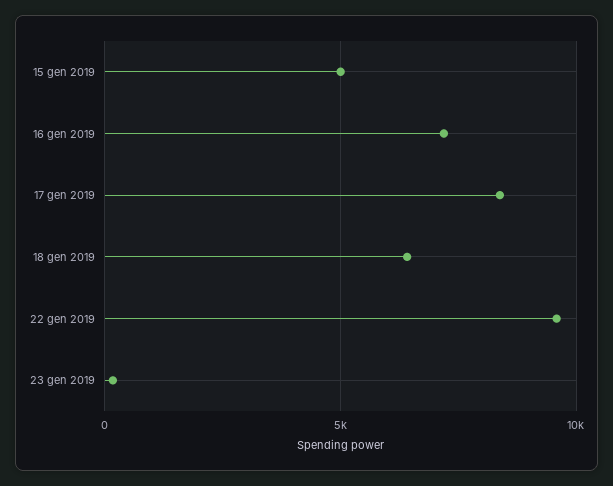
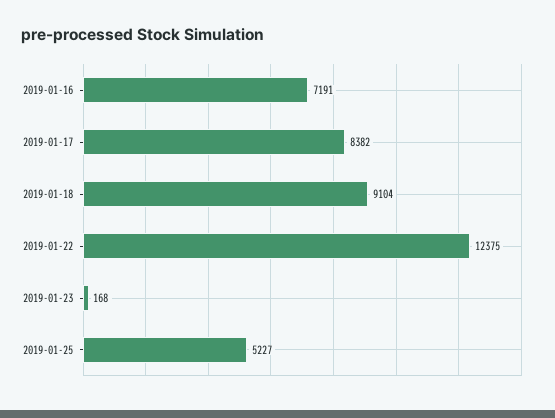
15 gen 2019: 5000 -> none
18 gen 2019: 6500 -> 9104
22 gen 2019: 9500 -> 12375
2019-01-25: none -> 5227

